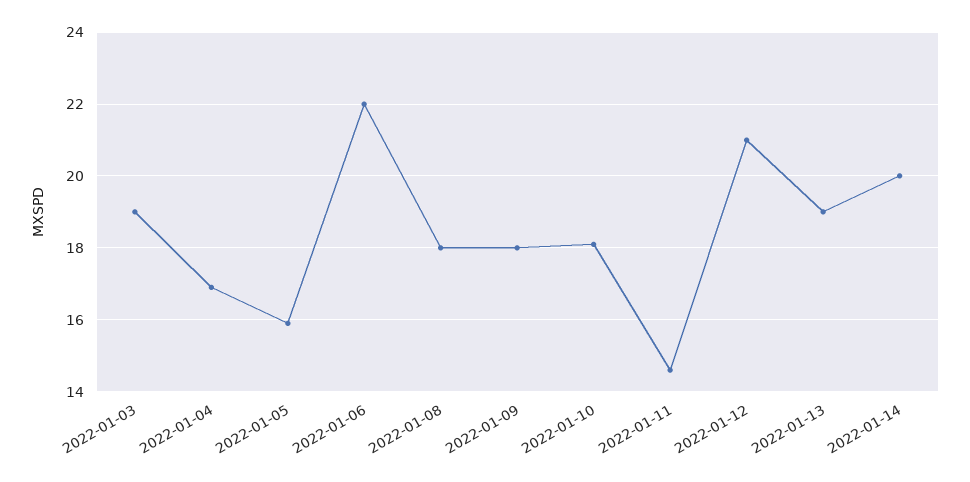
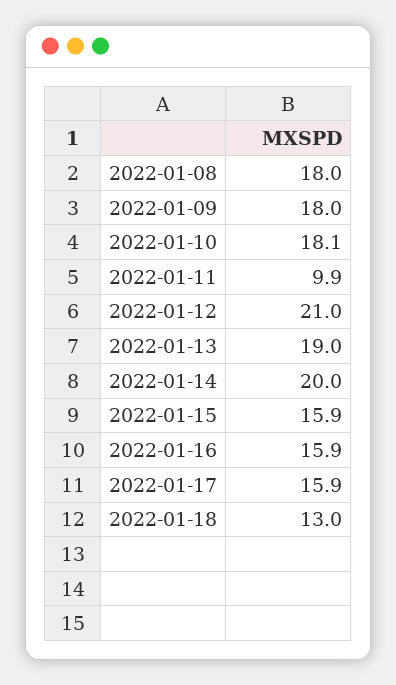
2022-01-03: 19 -> none
2022-01-04: 17 -> none
2022-01-05: 16 -> none
2022-01-06: 22 -> none
2022-01-11: 14.5 -> 9.9
2022-01-15: none -> 15.9
2022-01-16: none -> 15.9
2022-01-17: none -> 15.9
2022-01-18: none -> 13

